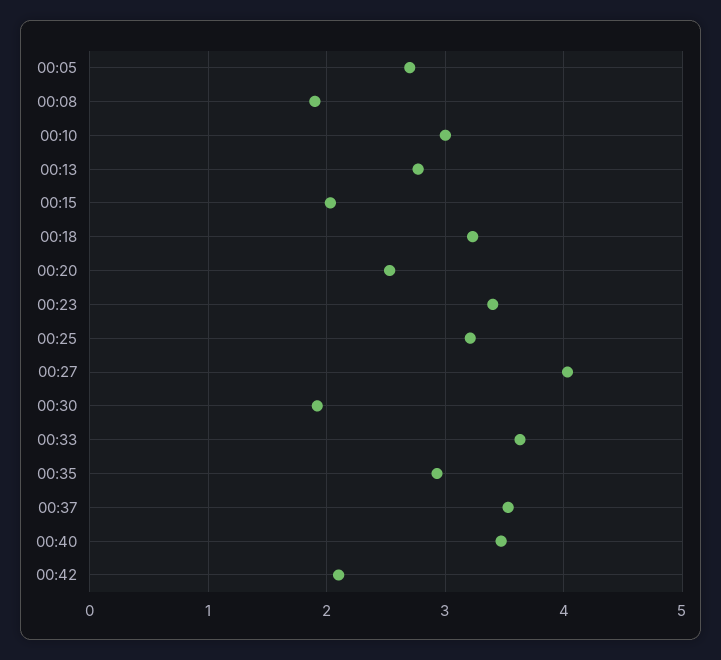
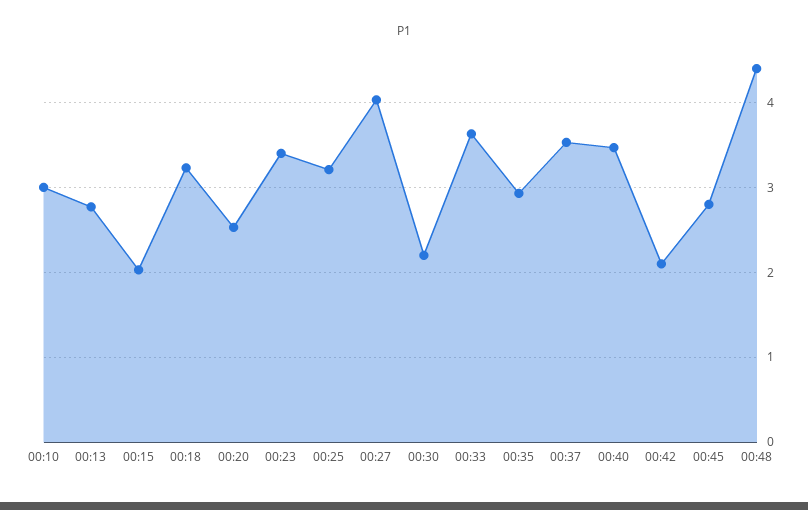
00:05: 2.7 -> none
00:08: 1.9 -> none
00:30: 1.9 -> 2.2
00:45: none -> 2.8
00:48: none -> 4.4

